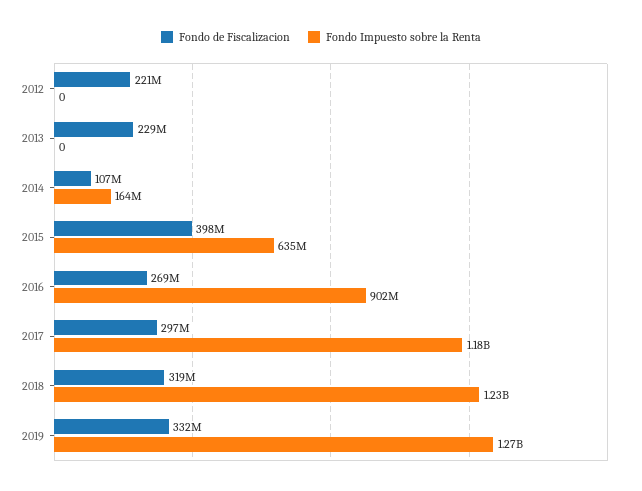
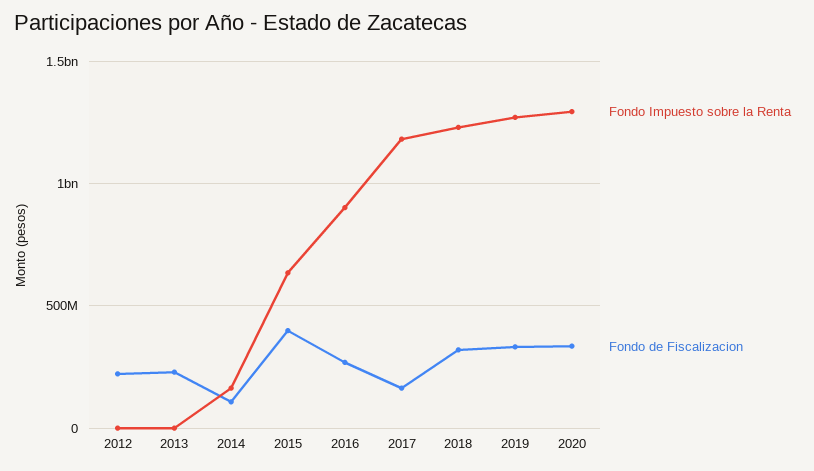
Fondo de Fiscalizacion, 2017: 297000000 -> 150000000
Fondo Impuesto sobre la Renta, 2020: none -> 1300000000
Fondo de Fiscalizacion, 2020: none -> 350000000

